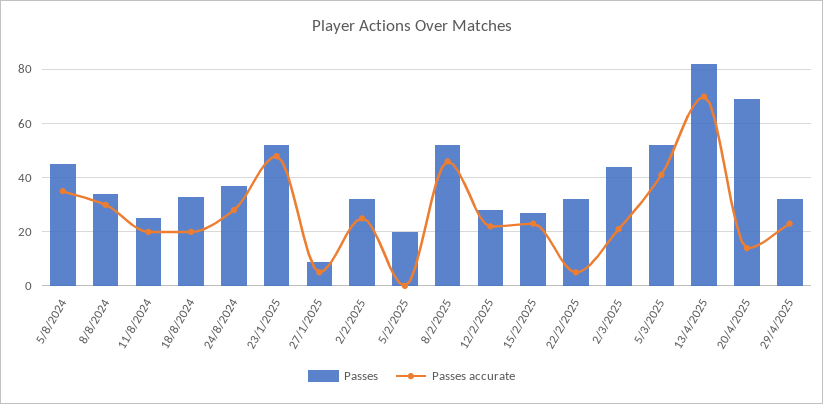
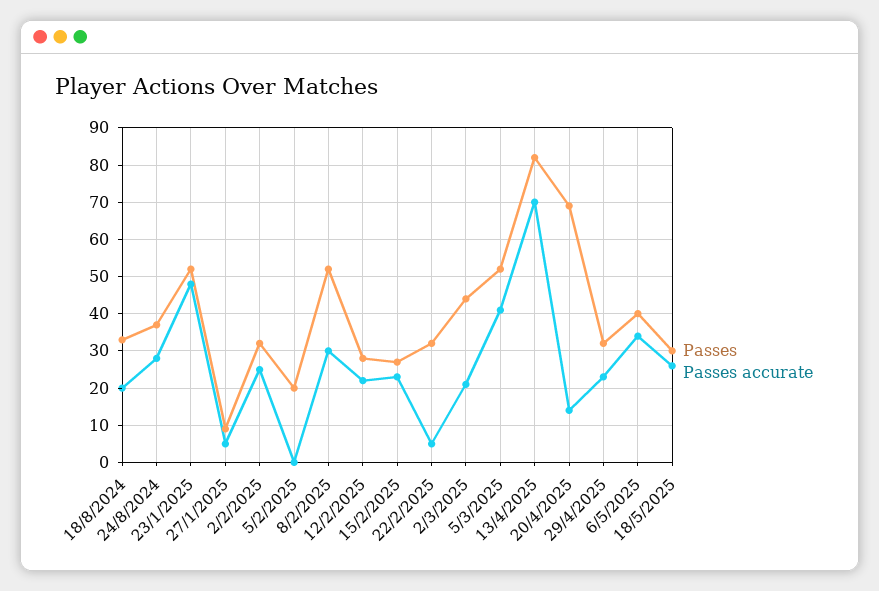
Passes, 5/8/2024: 45 -> none
Passes accurate, 5/8/2024: 35 -> none
Passes, 8/8/2024: 35 -> none
Passes accurate, 8/8/2024: 30 -> none
Passes, 11/8/2024: 25 -> none
Passes accurate, 11/8/2024: 20 -> none
Passes accurate, 8/2/2025: 45 -> 30
Passes, 6/5/2025: none -> 40
Passes accurate, 6/5/2025: none -> 35
Passes, 18/5/2025: none -> 30
Passes accurate, 18/5/2025: none -> 25

